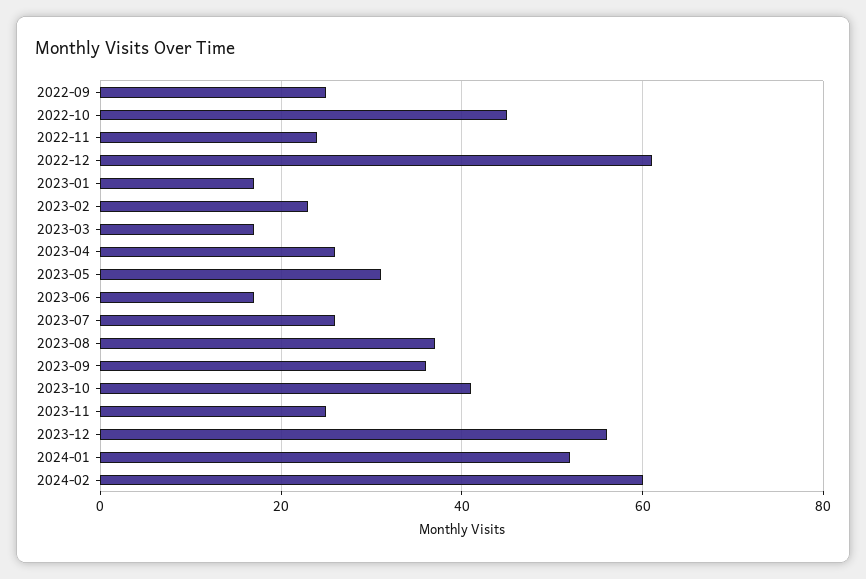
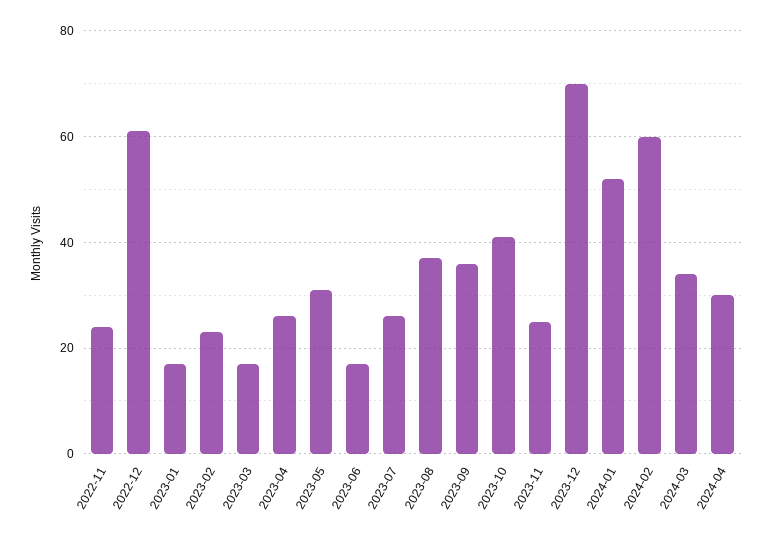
2022-09: 25 -> none
2022-10: 45 -> none
2023-12: 55 -> 70
2024-03: none -> 35
2024-04: none -> 30

